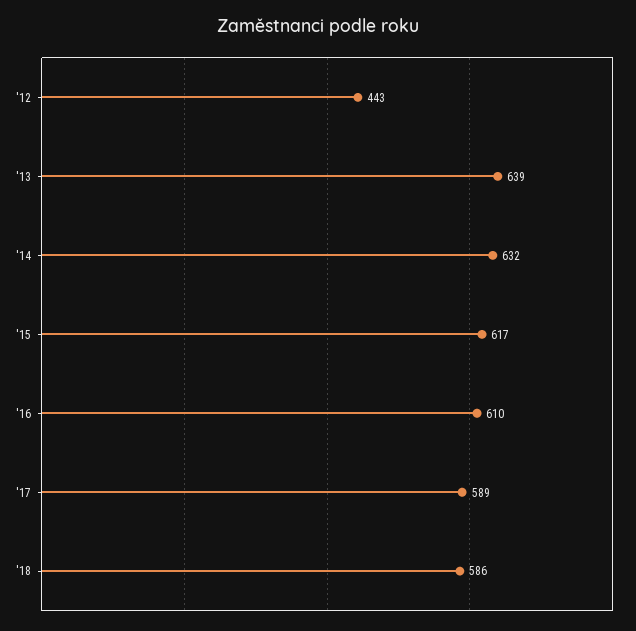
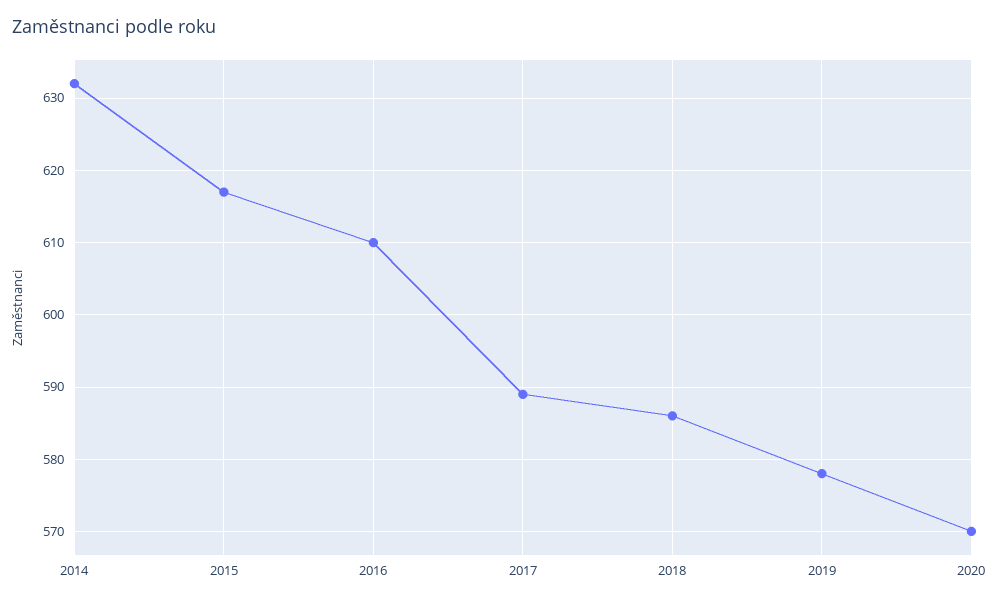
'12: 443 -> none
'13: 639 -> none
2019: none -> 578
2020: none -> 570

